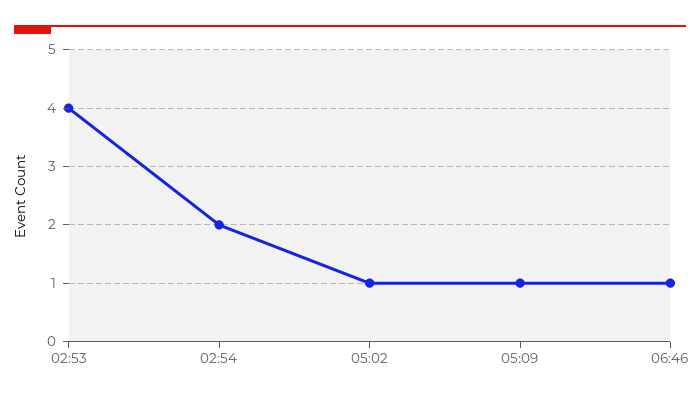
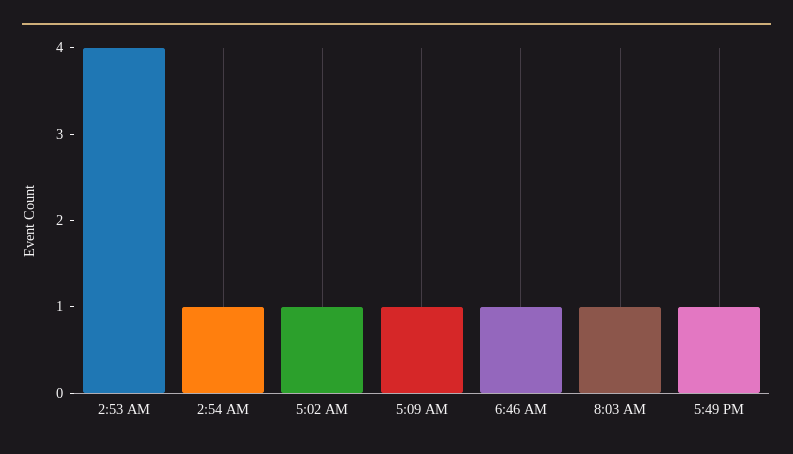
02:54: 2 -> 1
8:03 AM: none -> 1
5:49 PM: none -> 1

